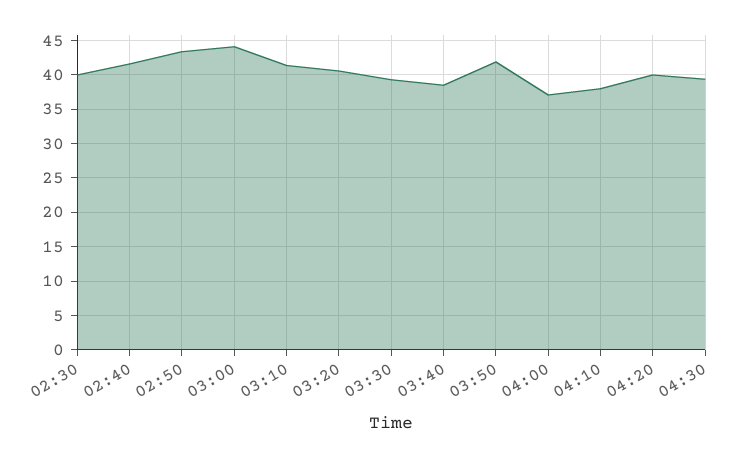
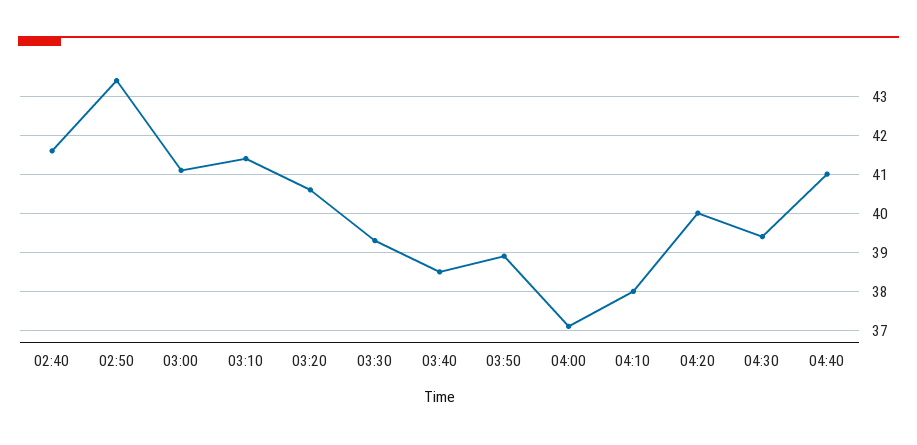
02:30: 40 -> none
03:00: 44 -> 41
03:50: 42 -> 39
04:40: none -> 41

